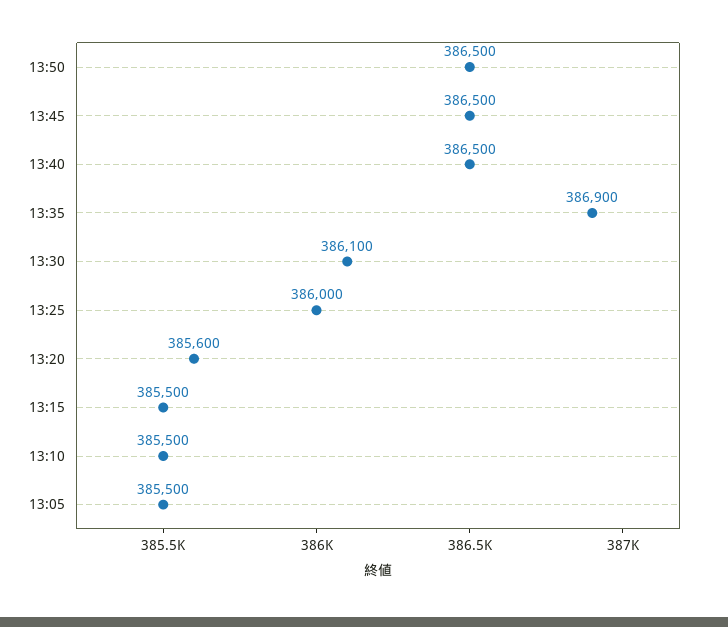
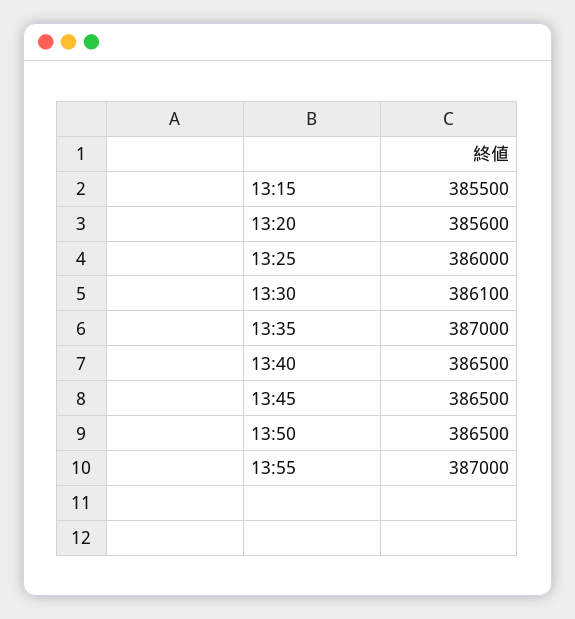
13:35: 386900 -> 387000
13:10: 385500 -> none
13:05: 385500 -> none
13:55: none -> 387000

